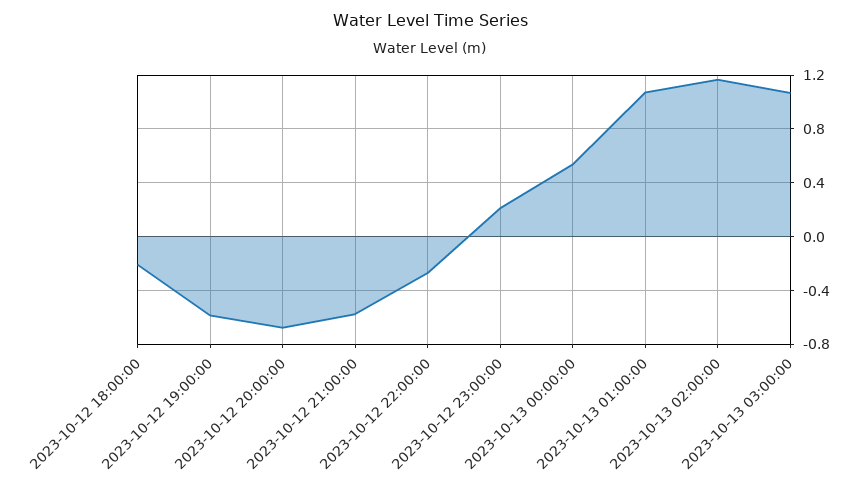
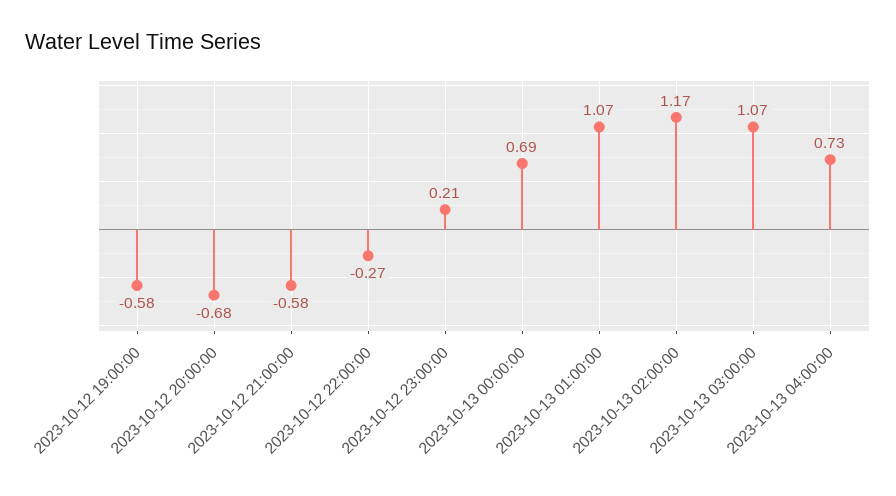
2023-10-12 18:00:00: -0.2 -> none
2023-10-13 00:00:00: 0.55 -> 0.69
2023-10-13 04:00:00: none -> 0.73

